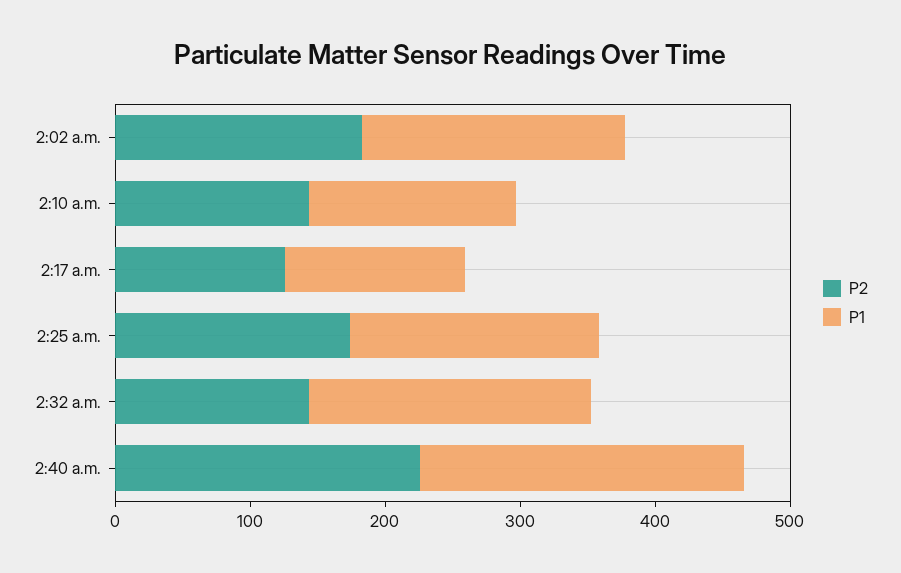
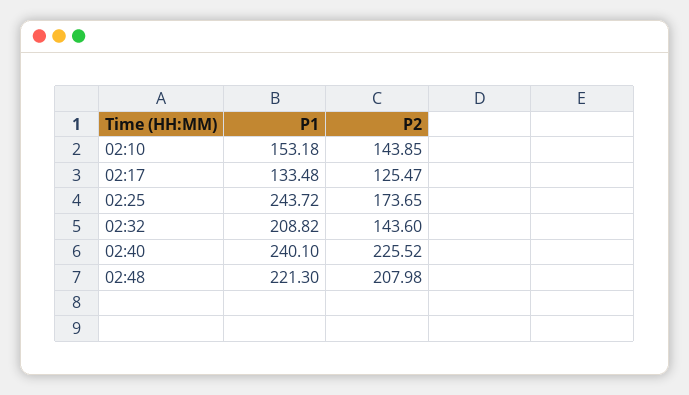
P2, 2:02 a.m.: 180 -> none
P1, 2:02 a.m.: 200 -> none
P1, 2:25 a.m.: 180 -> 243.72
P1, 02:48: none -> 221.3
P2, 02:48: none -> 207.98

